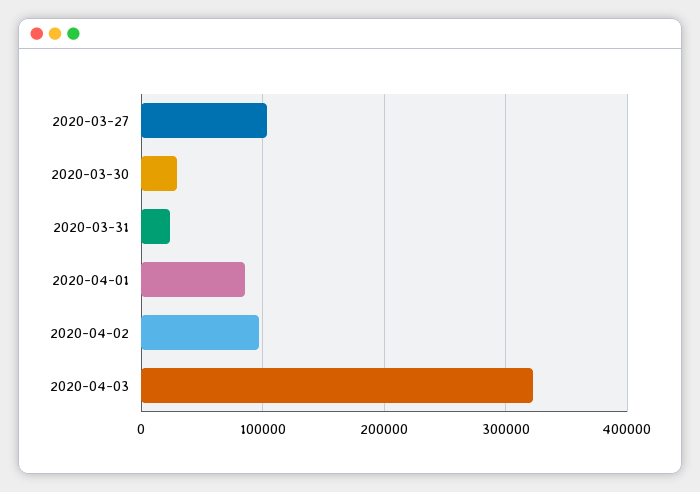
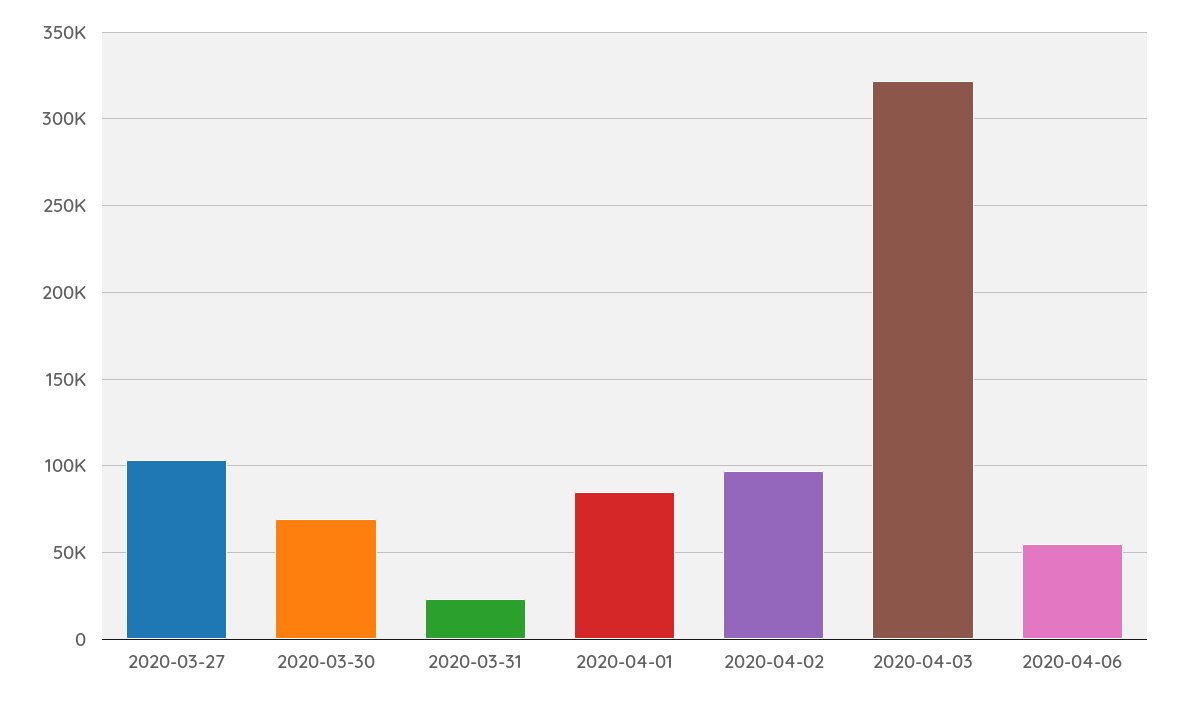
2020-03-30: 30000 -> 70000
2020-04-06: none -> 55000

